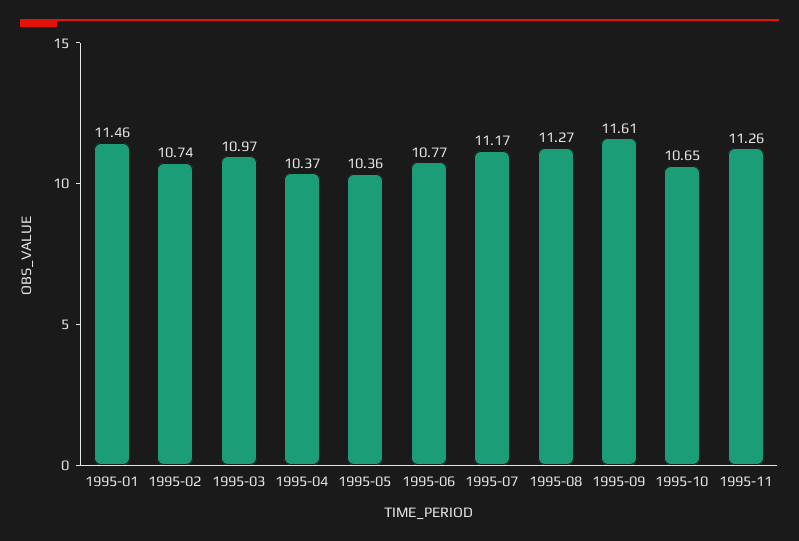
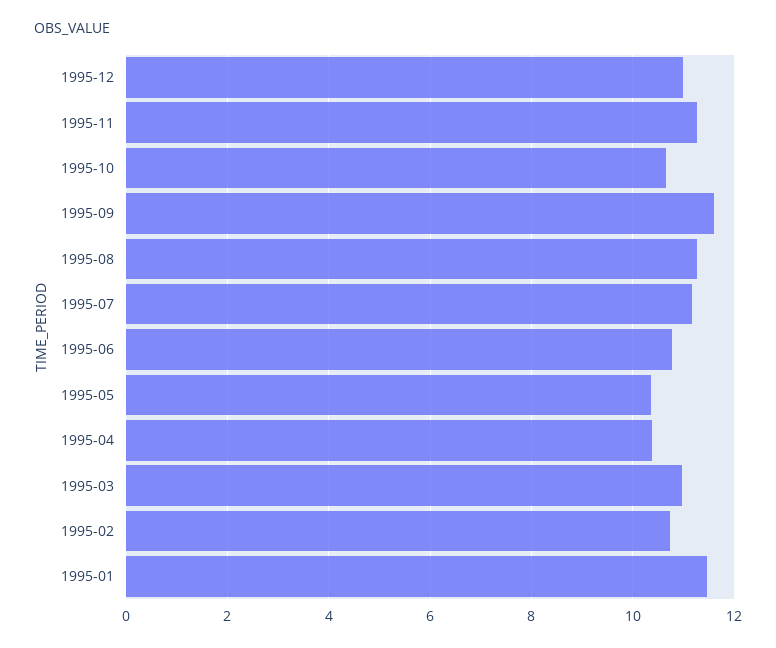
1995-12: none -> 11

